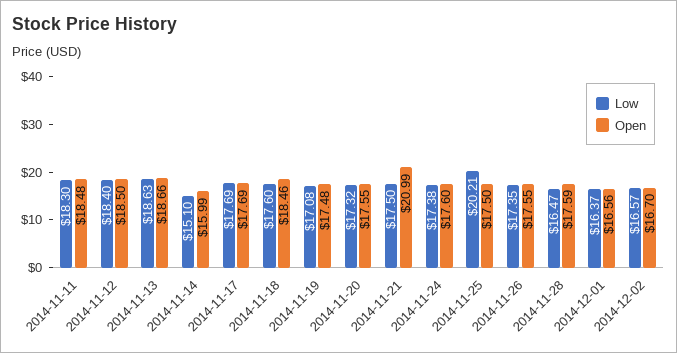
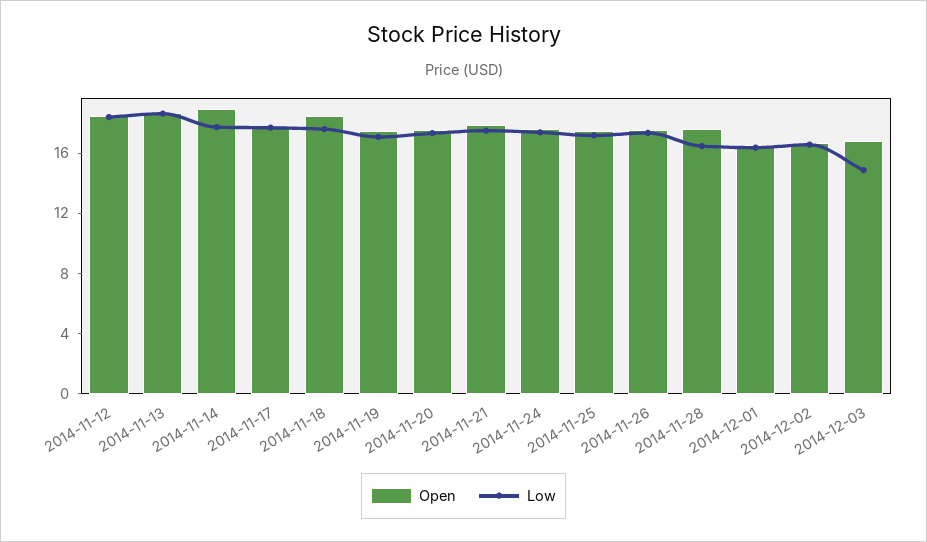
Low, 2014-11-11: 18.3 -> none
Open, 2014-11-11: 18.48 -> none
Low, 2014-11-14: 15.1 -> 18
Open, 2014-11-14: 15.99 -> 19
Open, 2014-11-21: 20.99 -> 18
Low, 2014-11-25: 20.21 -> 17
Open, 2014-12-03: none -> 17
Low, 2014-12-03: none -> 15

